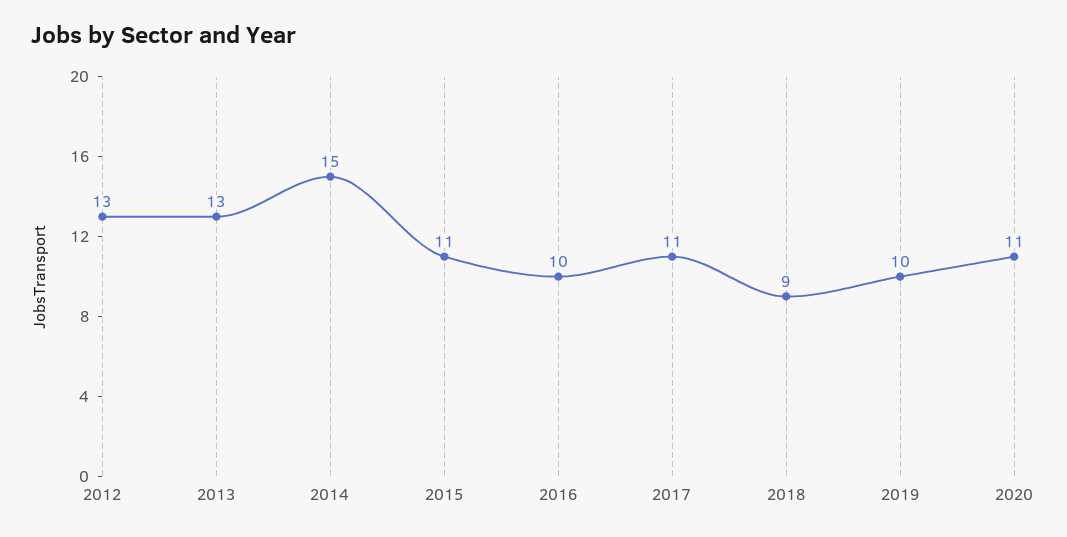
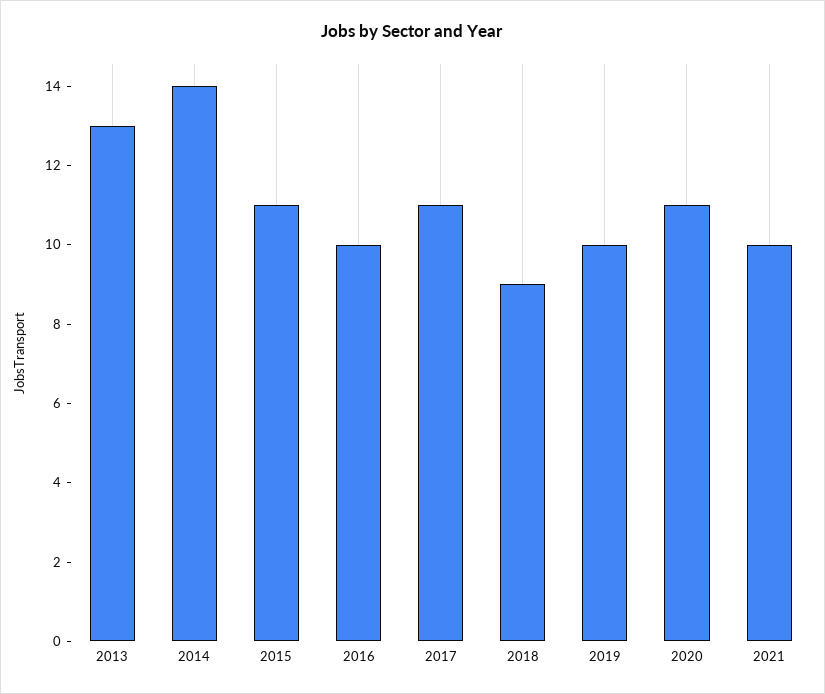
2012: 13 -> none
2014: 15 -> 14
2021: none -> 10

